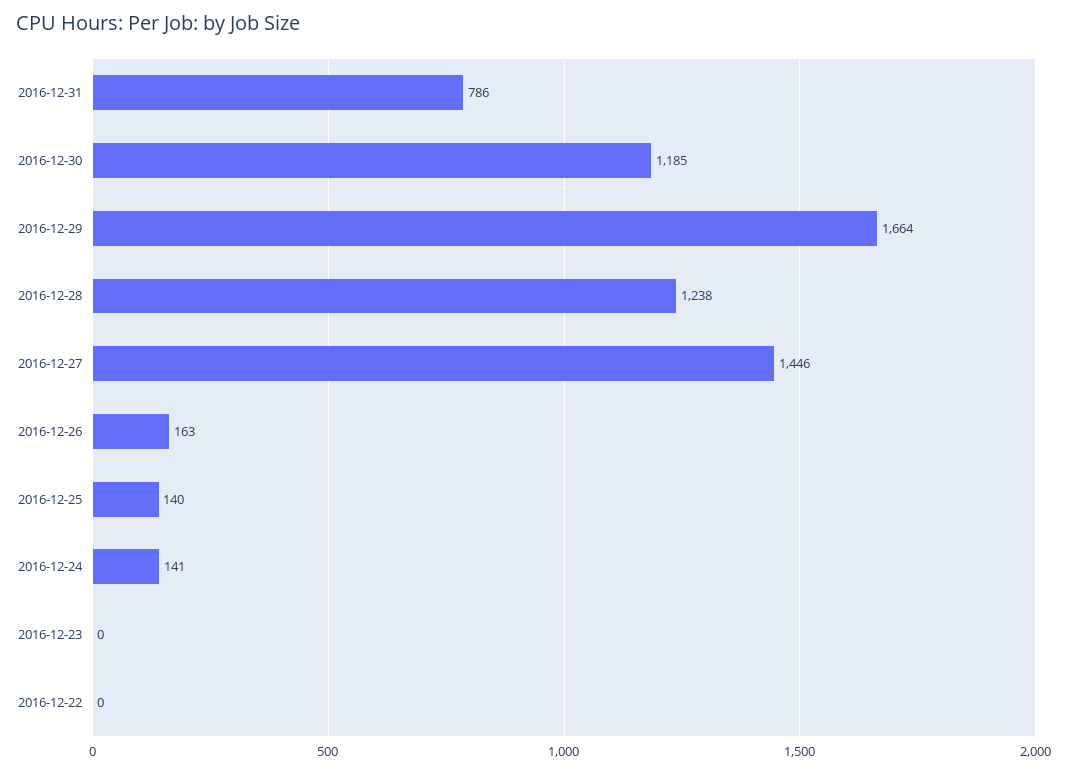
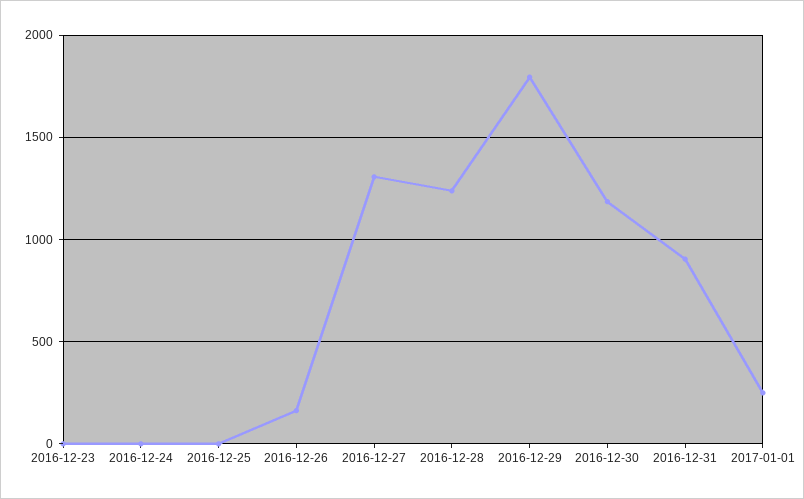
2016-12-31: 786 -> 900
2016-12-29: 1664 -> 1800
2016-12-27: 1446 -> 1300
2016-12-25: 140 -> 0
2016-12-24: 141 -> 0
2016-12-22: 0 -> none
2017-01-01: none -> 250

